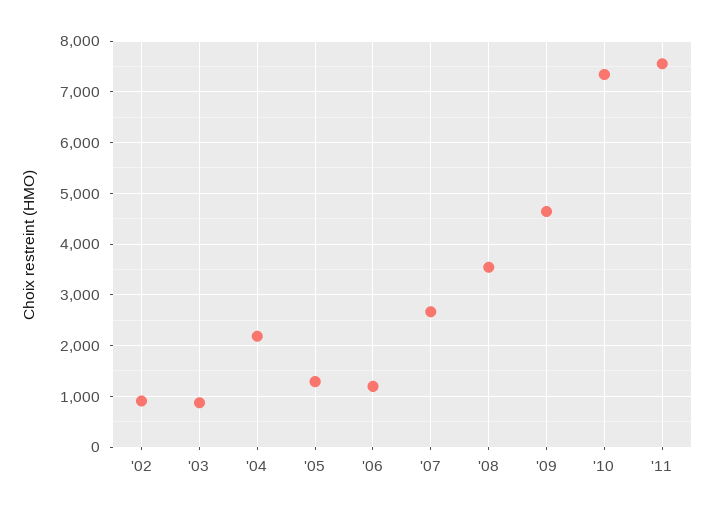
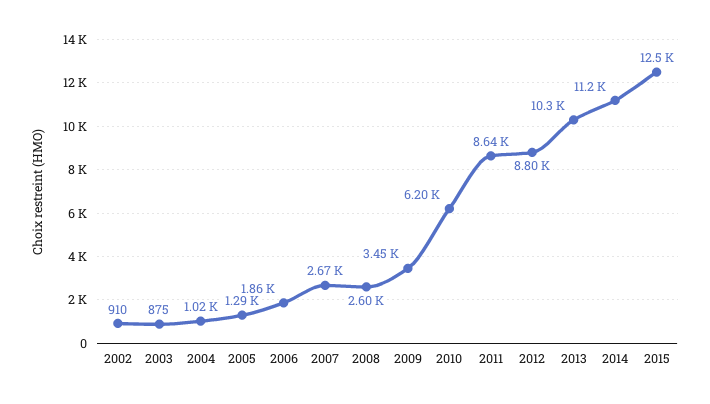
'04: 2200 -> 1020
'06: 1200 -> 1860
'08: 3600 -> 2600
'09: 4600 -> 3450
'10: 7400 -> 6200
'11: 7600 -> 8640
2012: none -> 8800
2013: none -> 10300
2014: none -> 11200
2015: none -> 12500

